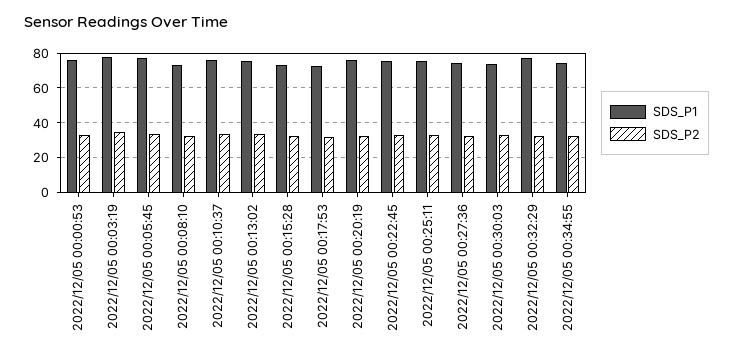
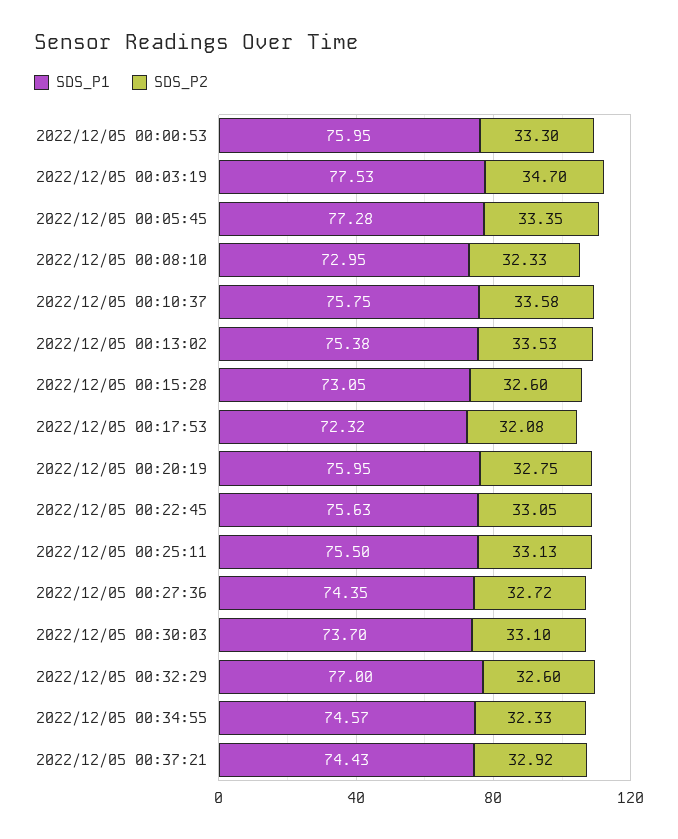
SDS_P1, 2022/12/05 00:37:21: none -> 74.43
SDS_P2, 2022/12/05 00:37:21: none -> 32.92

